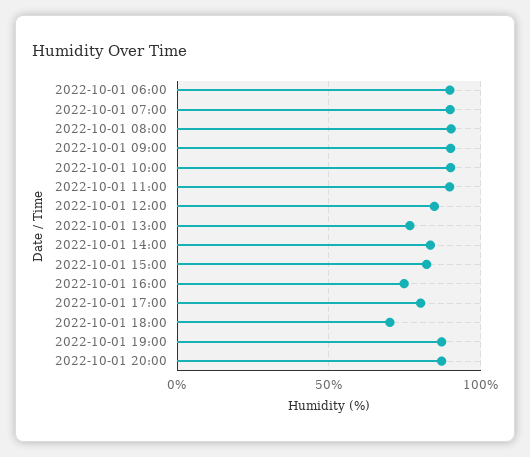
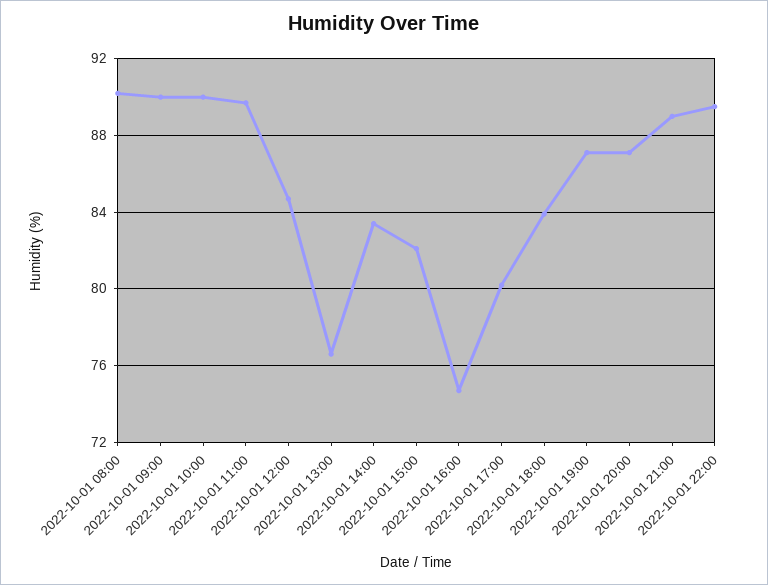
2022-10-01 06:00: 90 -> none
2022-10-01 07:00: 90 -> none
2022-10-01 18:00: 70 -> 84
2022-10-01 21:00: none -> 89
2022-10-01 22:00: none -> 89.5

